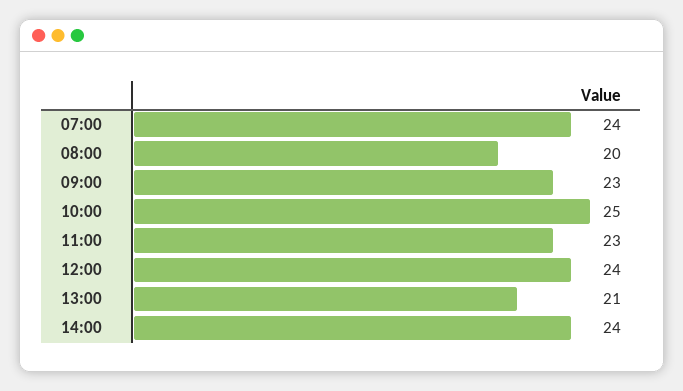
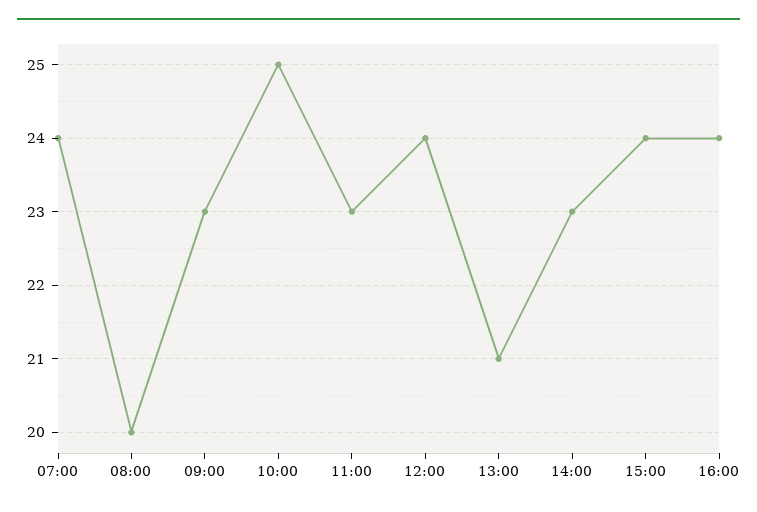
14:00: 24 -> 23
15:00: none -> 24
16:00: none -> 24

